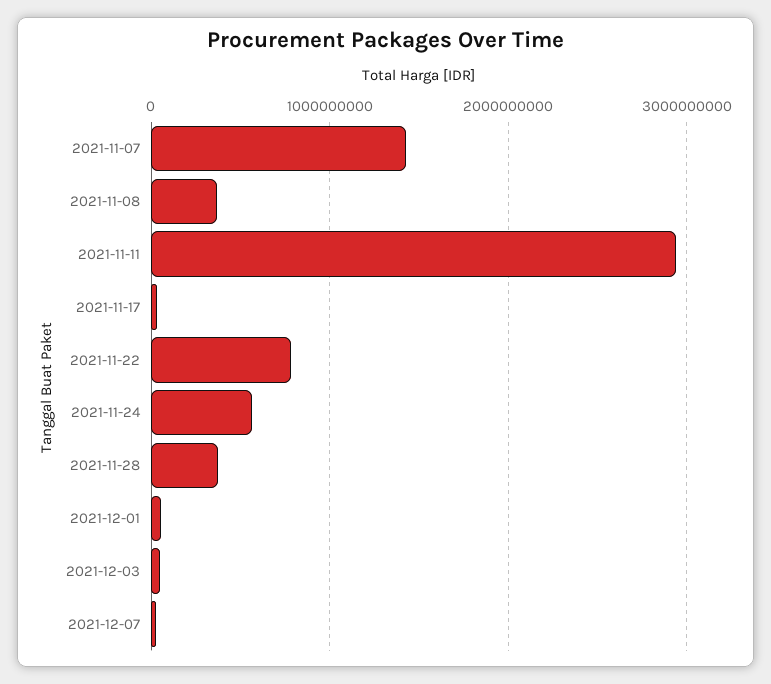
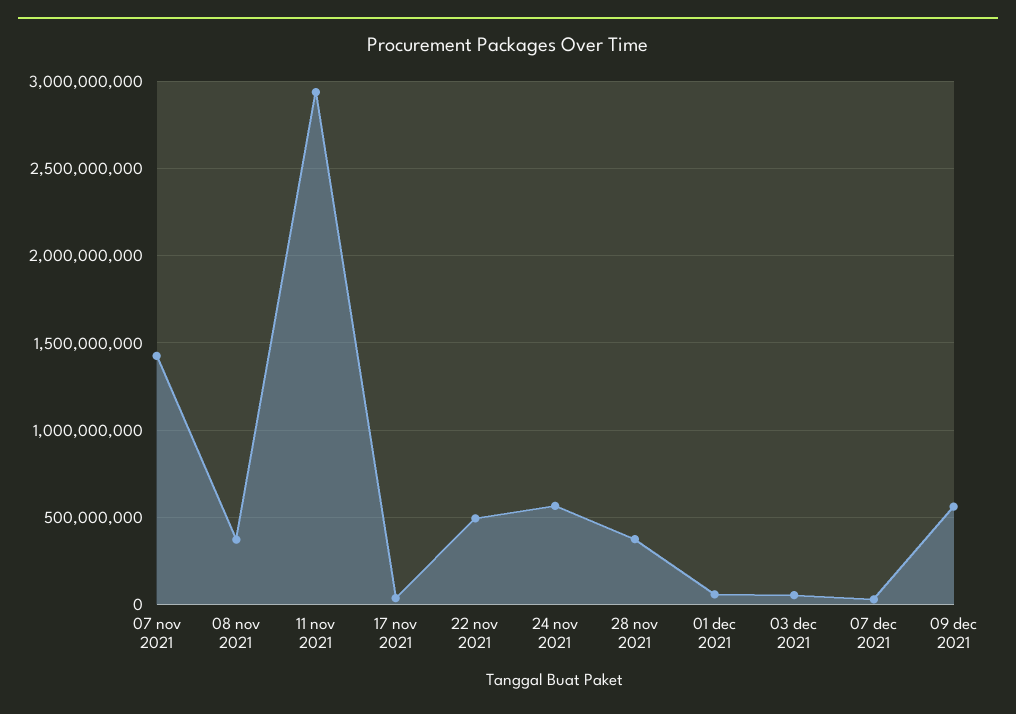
2021-11-22: 800000000 -> 500000000
09 dec 2021: none -> 550000000

